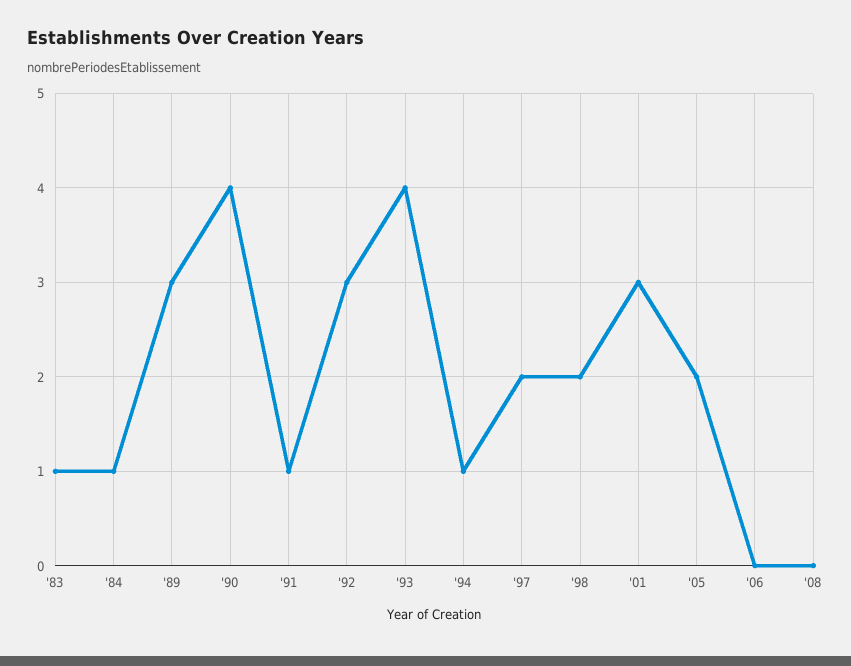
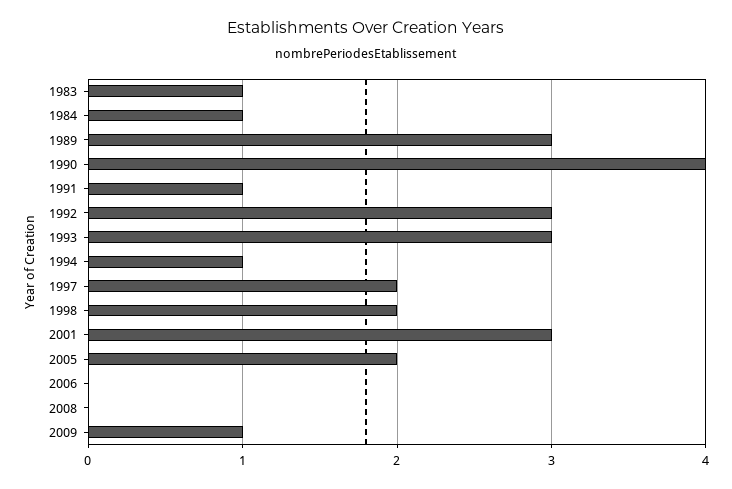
'93: 4 -> 3
2009: none -> 1

